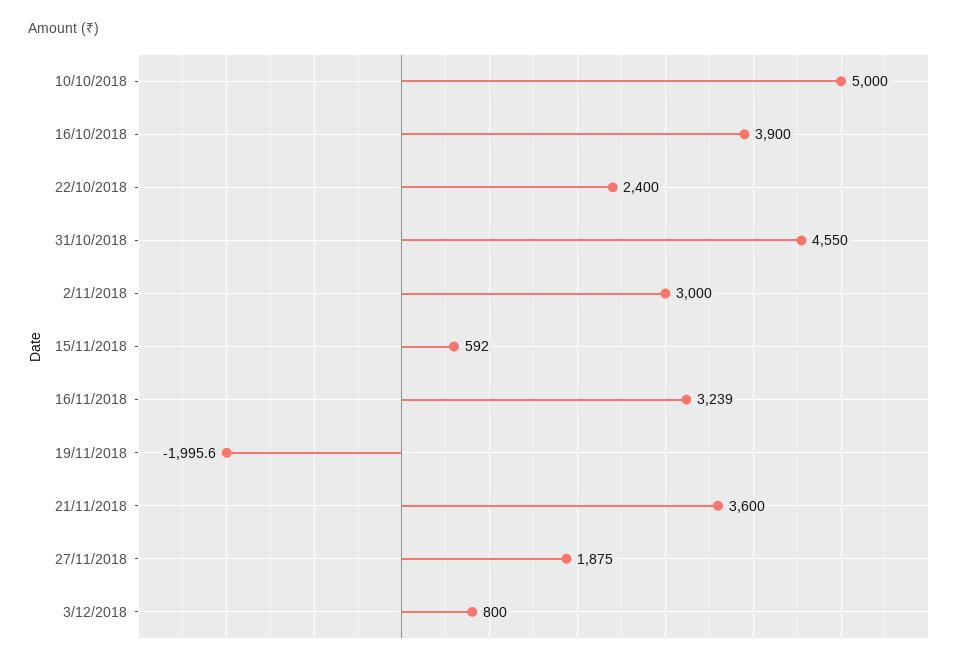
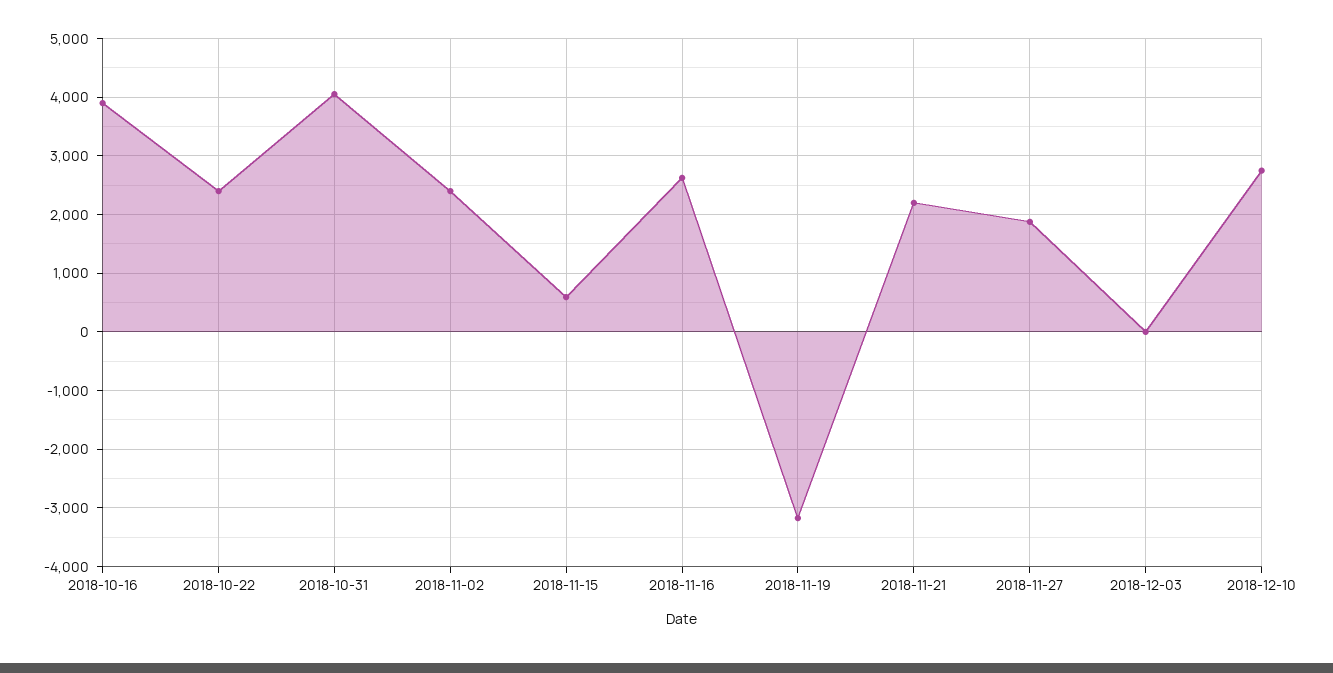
10/10/2018: 5000 -> none
31/10/2018: 4550 -> 4000
2/11/2018: 3000 -> 2400
16/11/2018: 3239 -> 2600
19/11/2018: -1995.6 -> -3200
21/11/2018: 3600 -> 2200
3/12/2018: 800 -> 0
2018-12-10: none -> 2800

